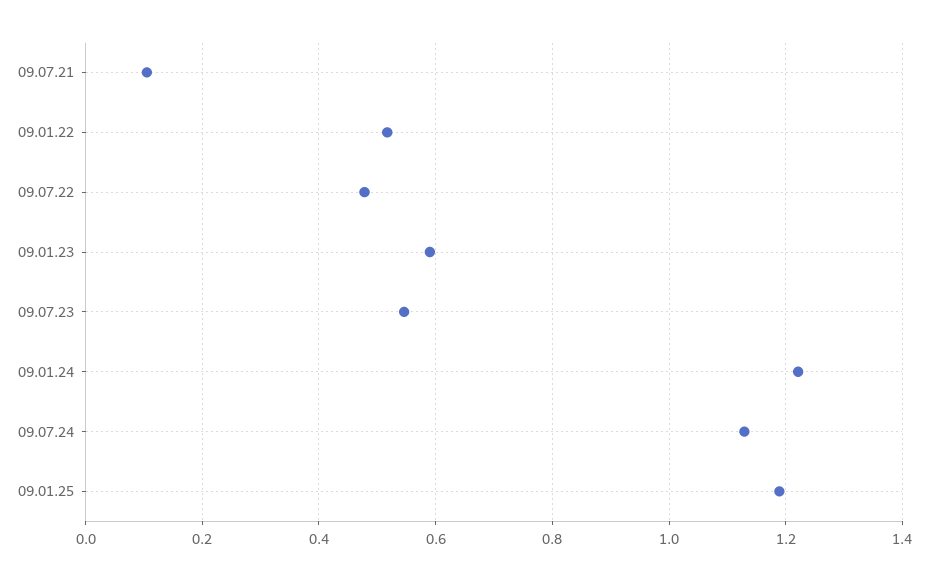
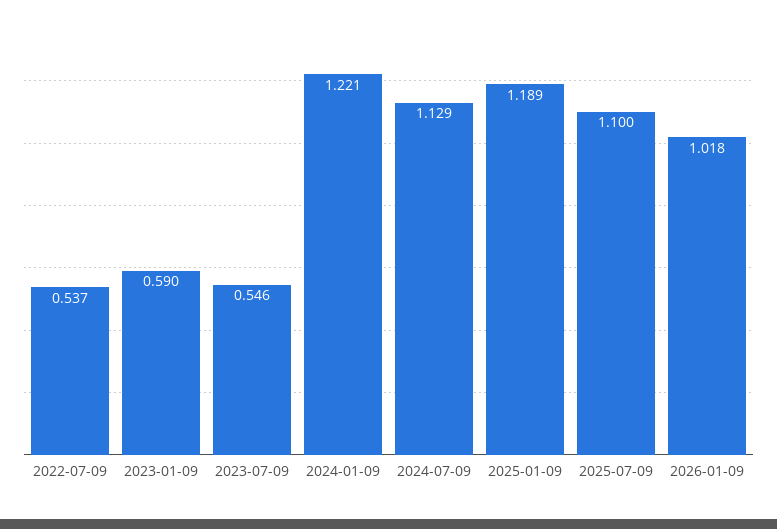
09.07.21: 0.1 -> none
09.01.22: 0.52 -> none
09.07.22: 0.48 -> 0.537
2025-07-09: none -> 1.1
2026-01-09: none -> 1.018

